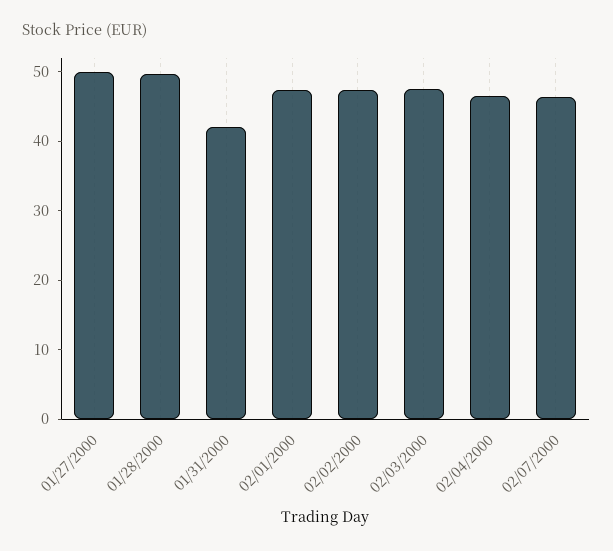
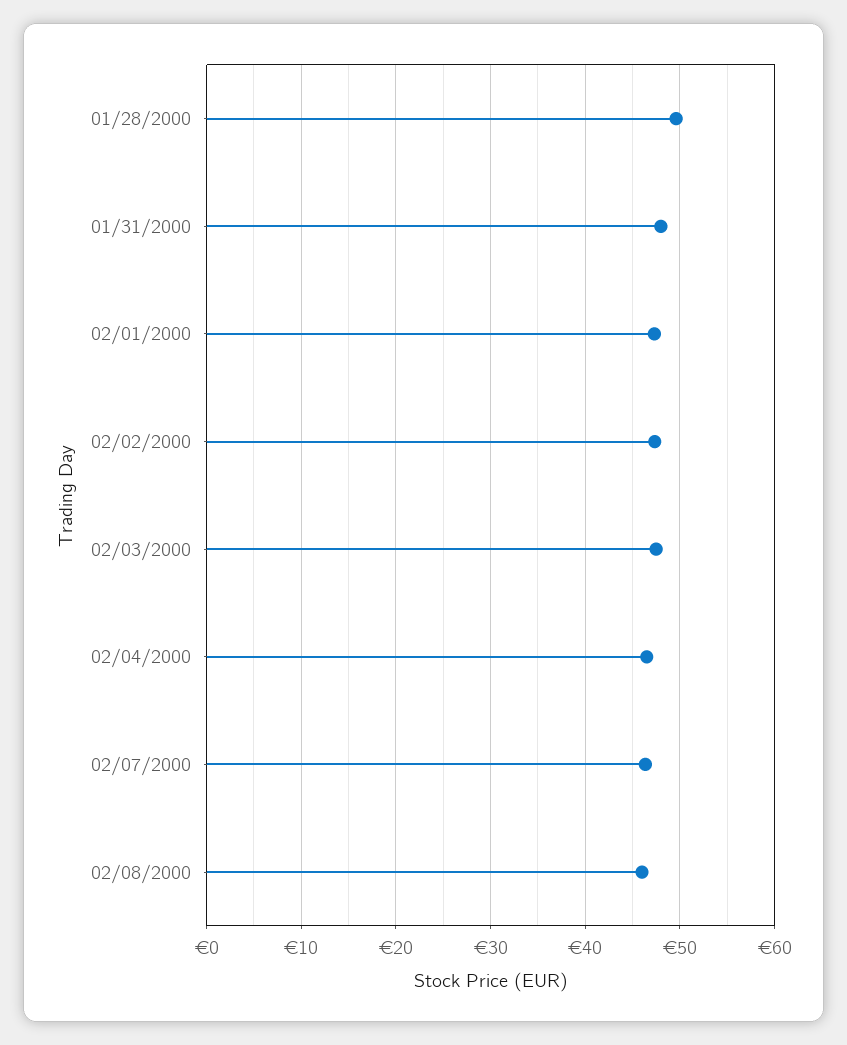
01/27/2000: 50 -> none
01/31/2000: 42 -> 48
02/08/2000: none -> 46

